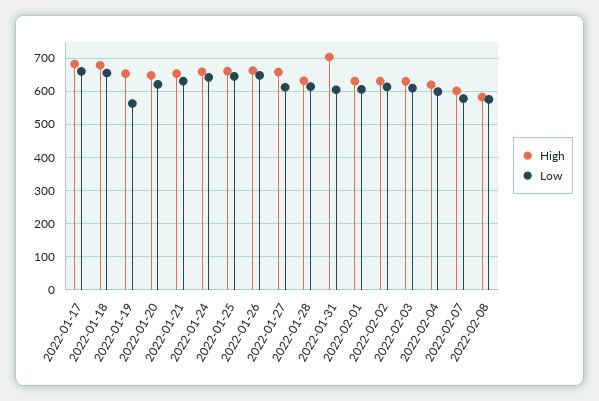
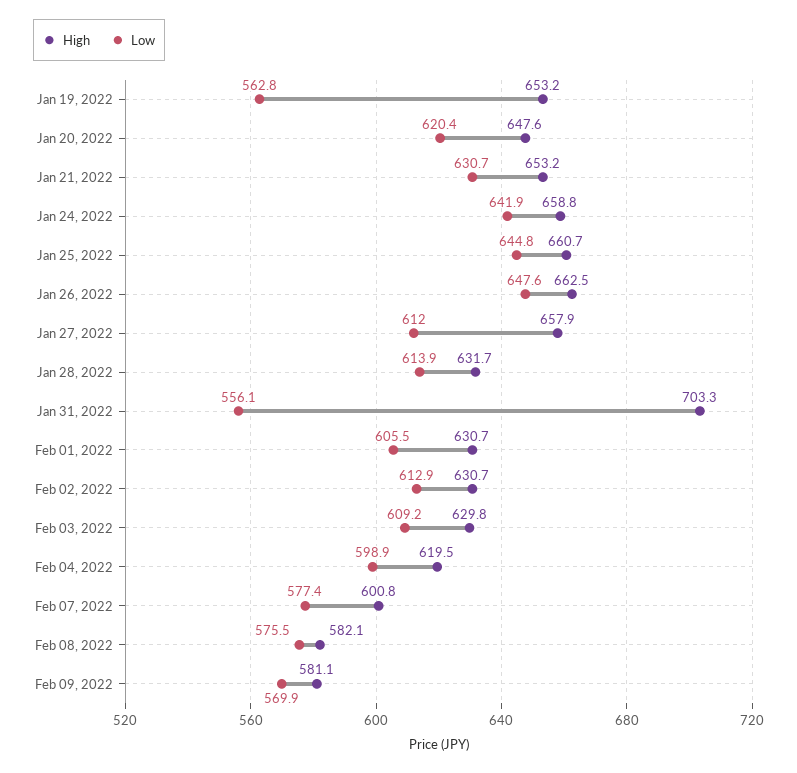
High, 2022-01-17: 680 -> none
Low, 2022-01-17: 660 -> none
High, 2022-01-18: 680 -> none
Low, 2022-01-18: 660 -> none
Low, 2022-01-31: 600 -> 556.1
High, Feb 09, 2022: none -> 581.1
Low, Feb 09, 2022: none -> 569.9

